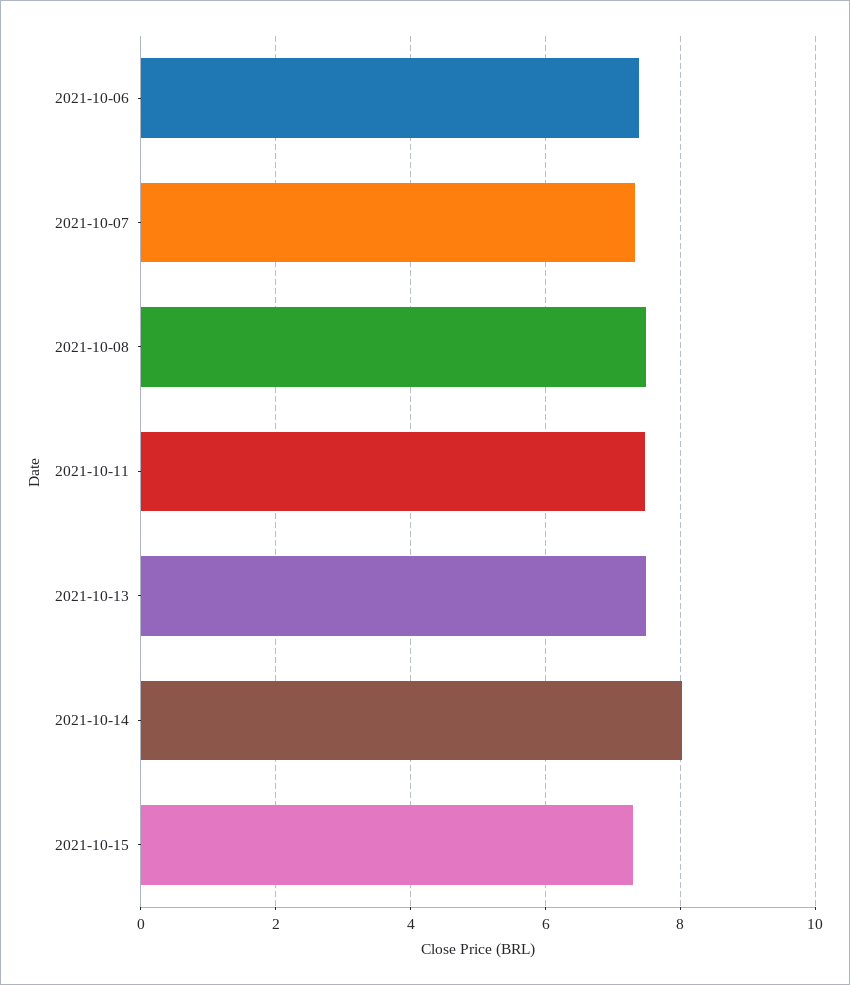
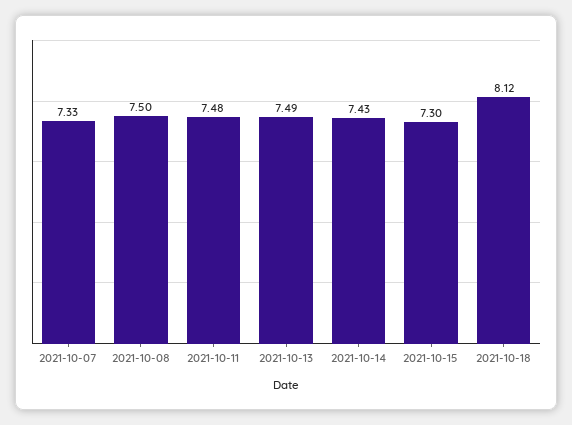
2021-10-06: 7.4 -> none
2021-10-14: 8 -> 7.43
2021-10-18: none -> 8.12

